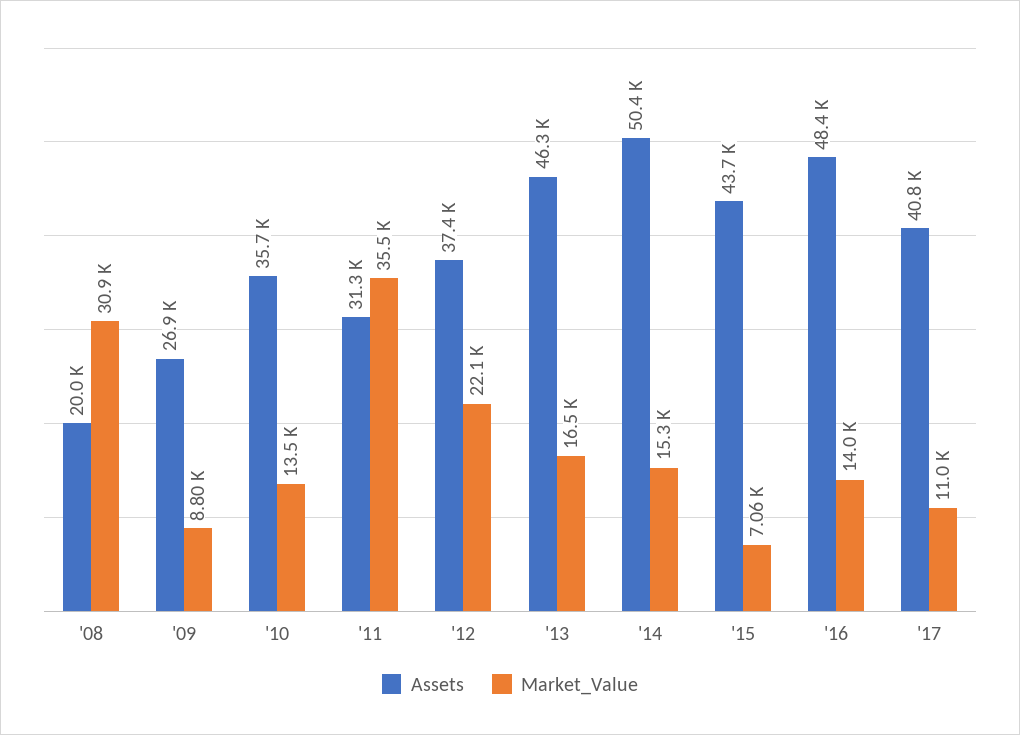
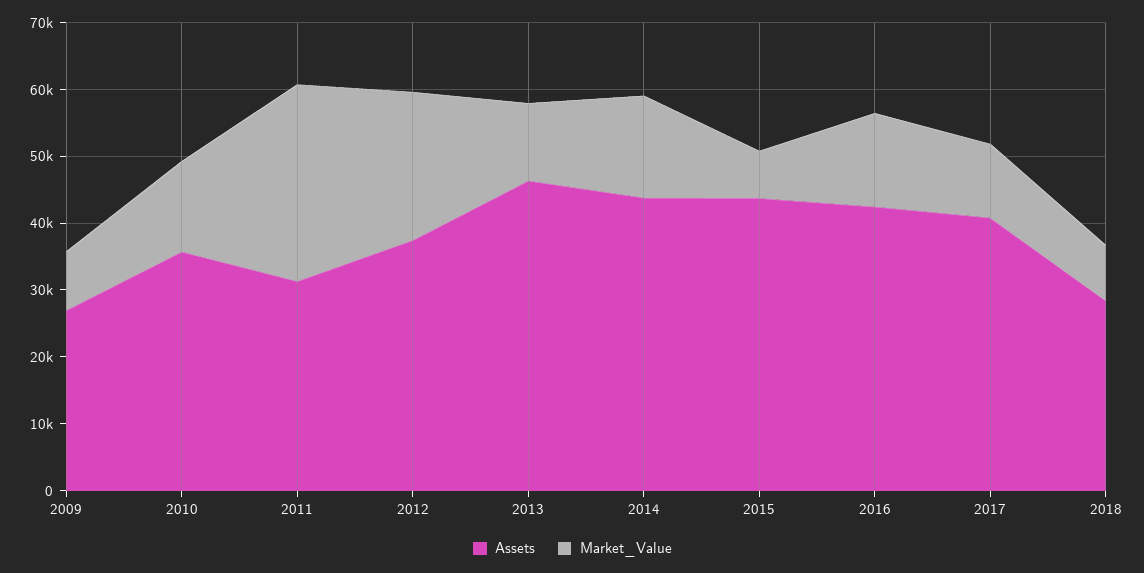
Assets, '08: 20000 -> none
Market_Value, '08: 30900 -> none
Market_Value, '11: 35500 -> 30000
Market_Value, '13: 16500 -> 12000
Assets, '14: 50400 -> 44000
Assets, '16: 48400 -> 42000
Assets, 2018: none -> 28000
Market_Value, 2018: none -> 8000

